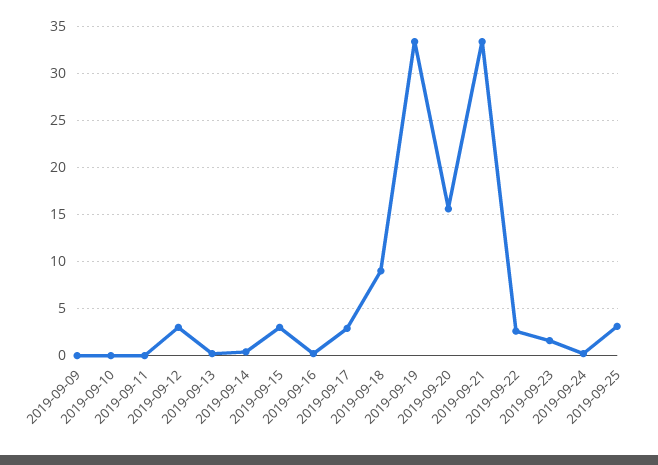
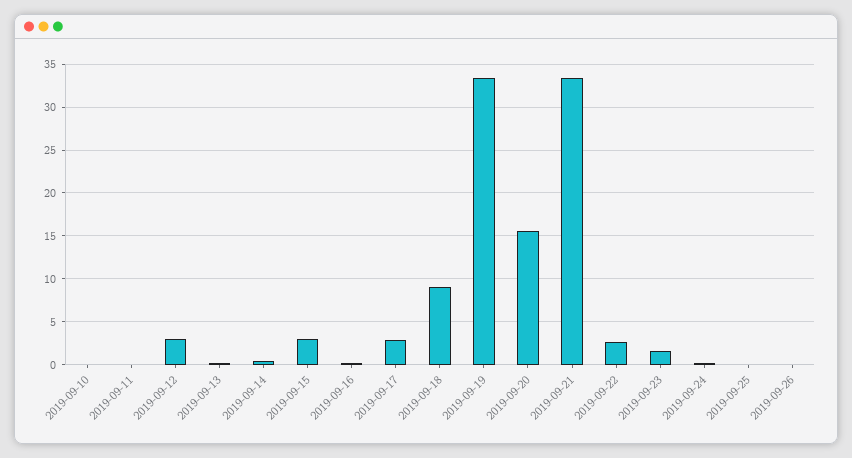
2019-09-09: 0 -> none
2019-09-25: 3 -> 0
2019-09-26: none -> 0

